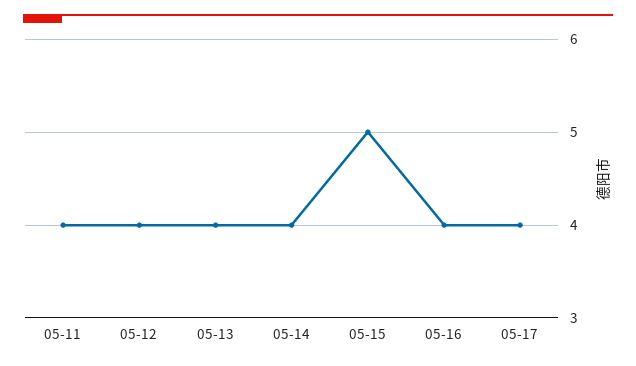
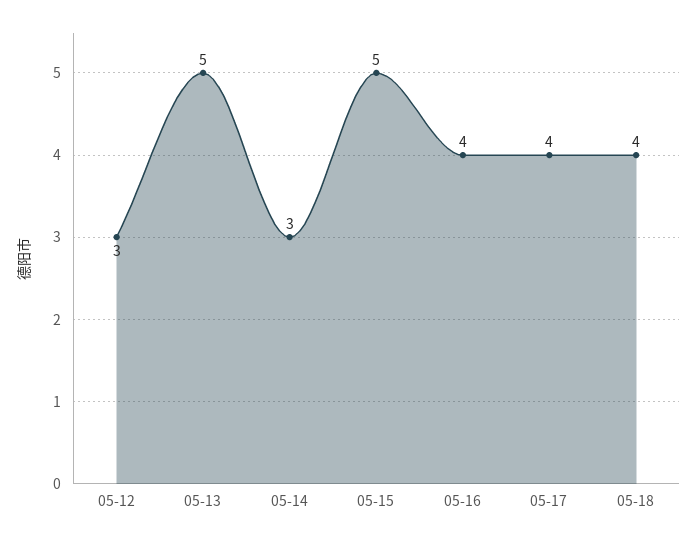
05-11: 4 -> none
05-12: 4 -> 3
05-13: 4 -> 5
05-14: 4 -> 3
05-18: none -> 4

